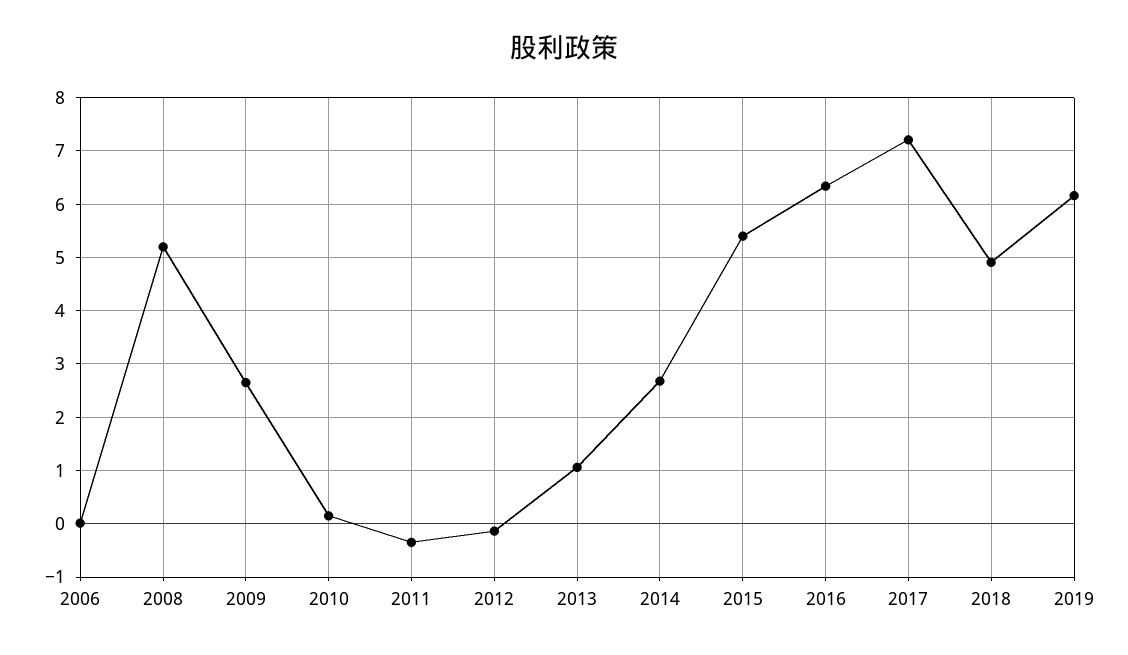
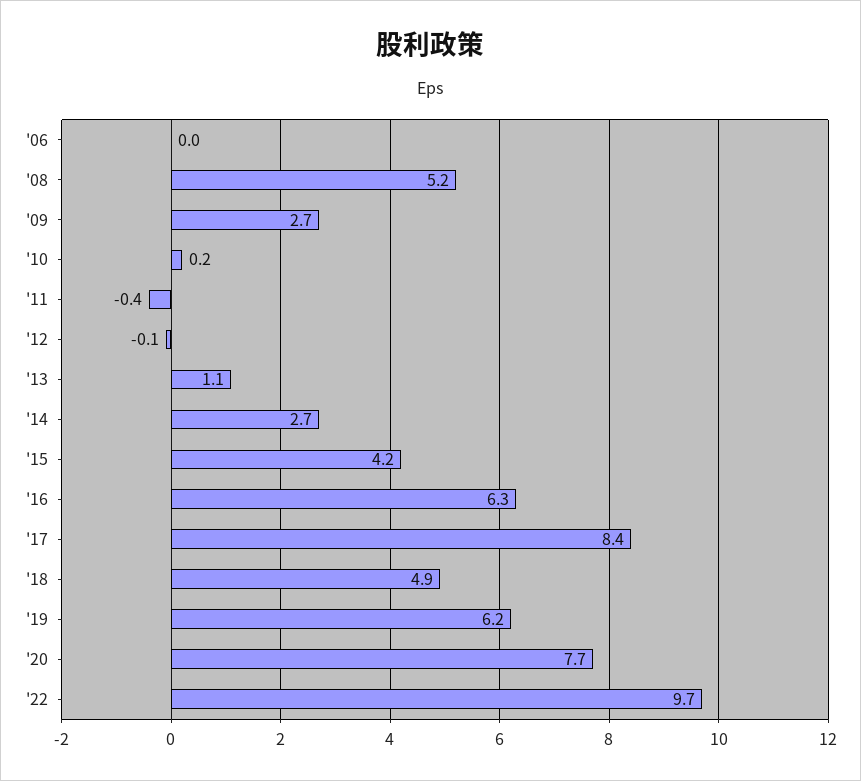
2015: 5.4 -> 4.2
2017: 7.2 -> 8.4
'20: none -> 7.7
'22: none -> 9.7

